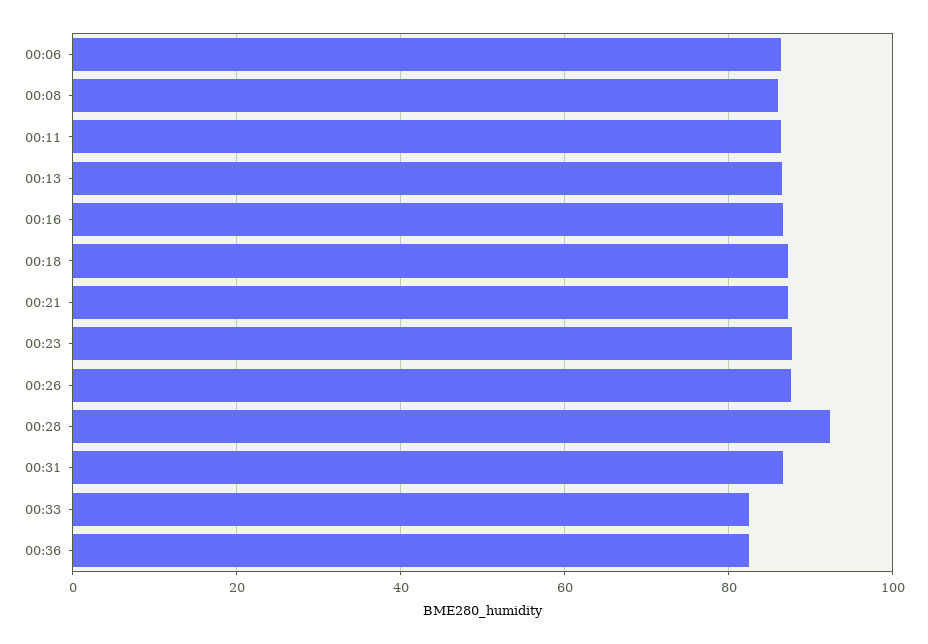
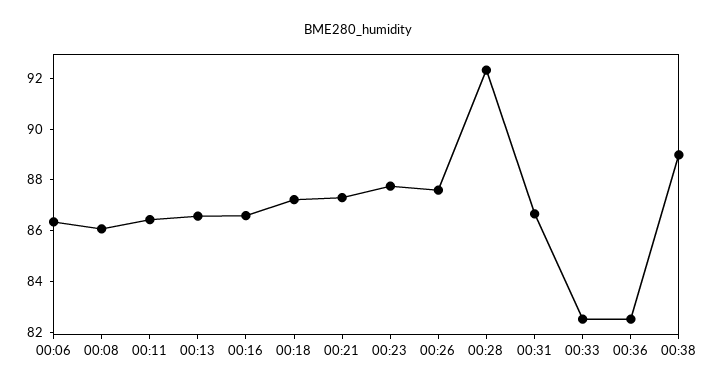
00:38: none -> 89

